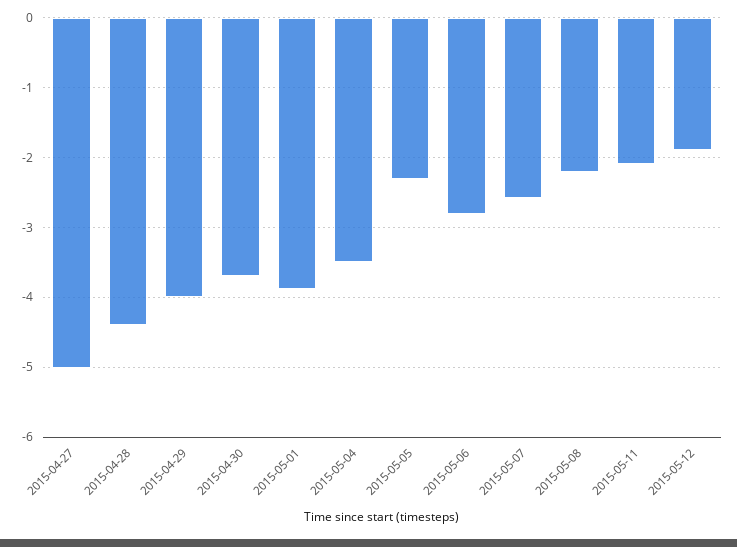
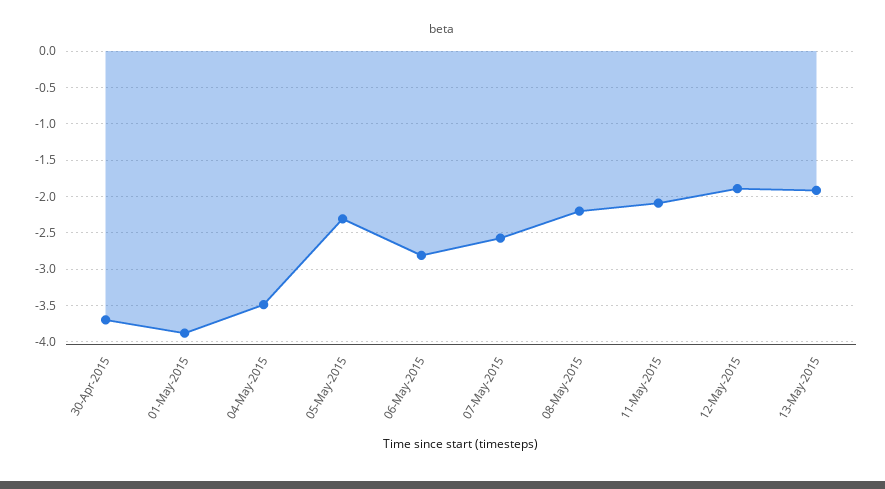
2015-04-27: -5 -> none
2015-04-28: -4.4 -> none
2015-04-29: -4 -> none
13-May-2015: none -> -1.9

